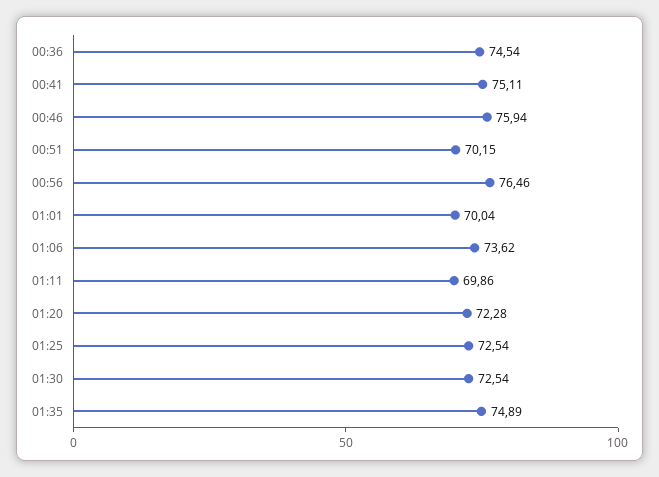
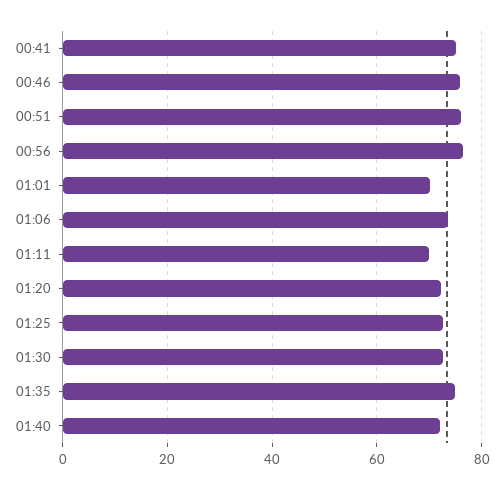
00:36: 74.54 -> none
00:51: 70.15 -> 76
01:40: none -> 72

